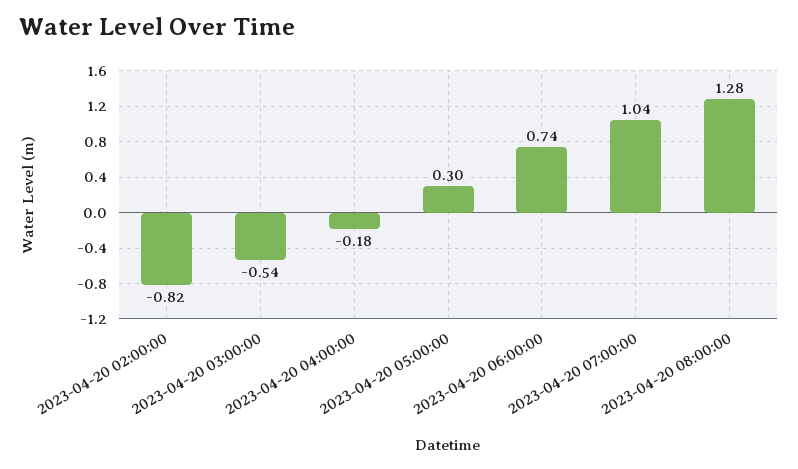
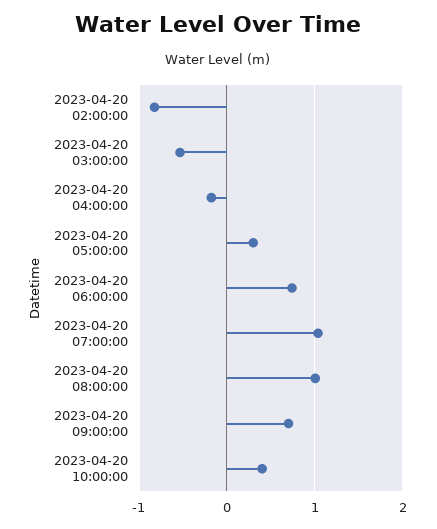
2023-04-20 08:00:00: 1.28 -> 1
2023-04-20 09:00:00: none -> 0.7
2023-04-20 10:00:00: none -> 0.4

